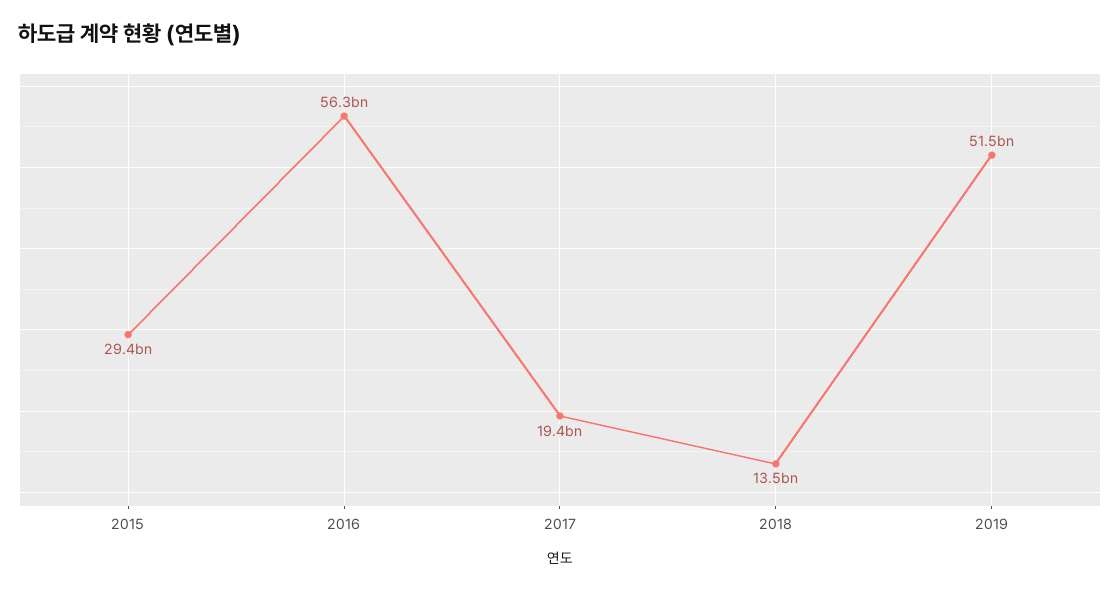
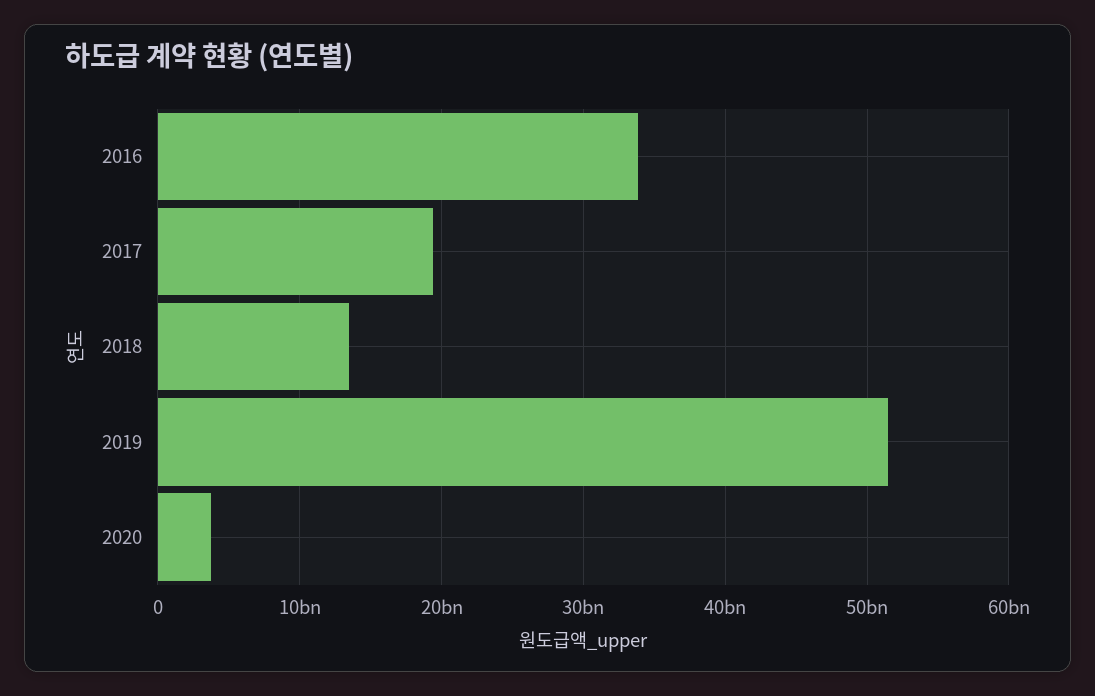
2015: 29400000000 -> none
2016: 56300000000 -> 34000000000
2020: none -> 4000000000

